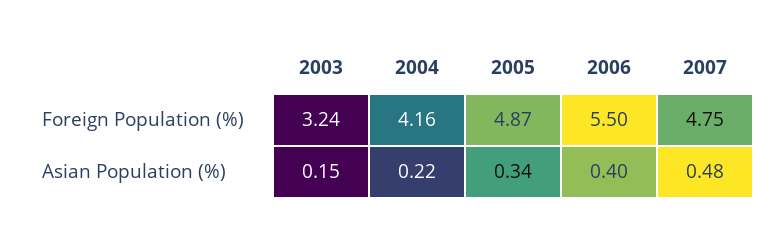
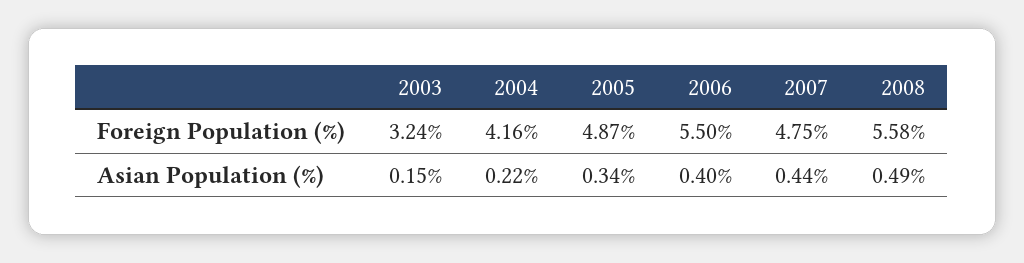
2007, Asian Population (%): 0.48 -> 0.44
2008, Foreign Population (%): none -> 5.58
2008, Asian Population (%): none -> 0.49

